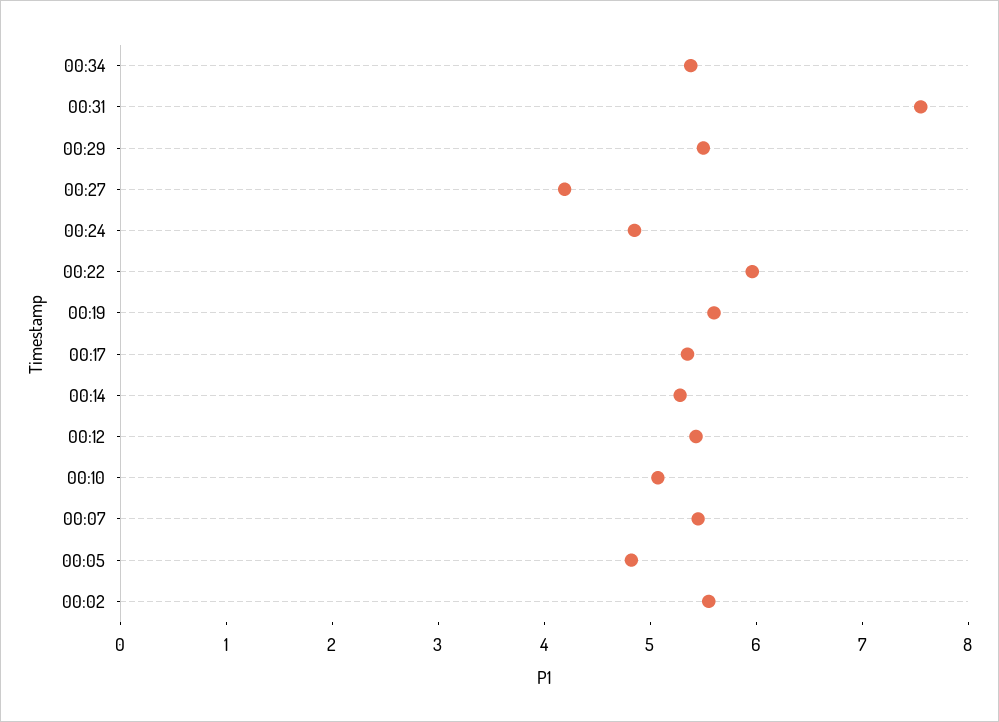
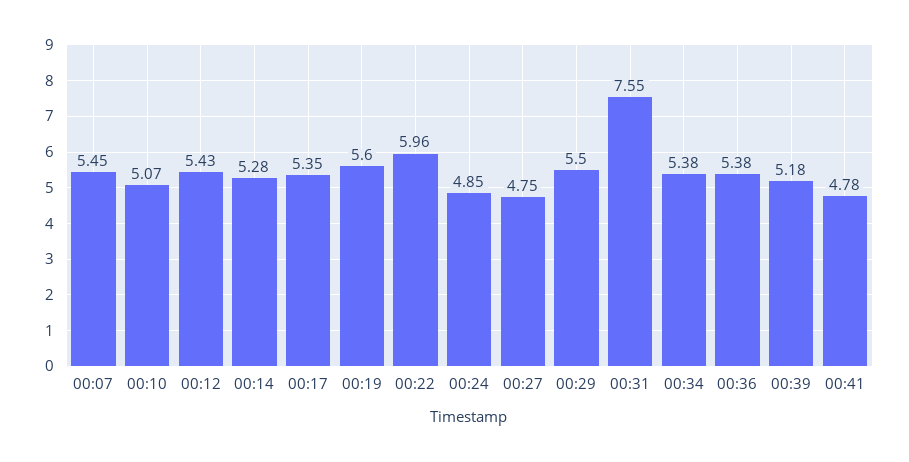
00:27: 4.2 -> 4.75
00:05: 4.8 -> none
00:02: 5.6 -> none
00:36: none -> 5.38
00:39: none -> 5.18
00:41: none -> 4.78

